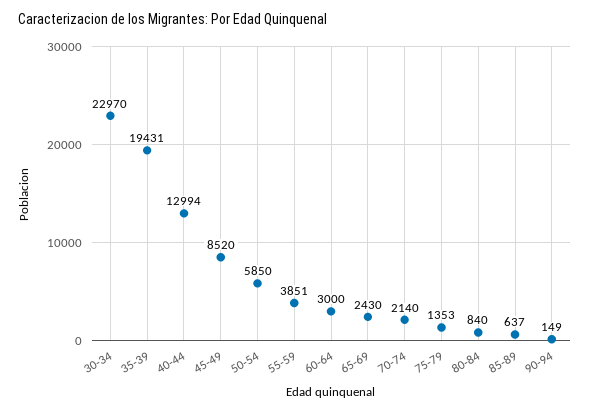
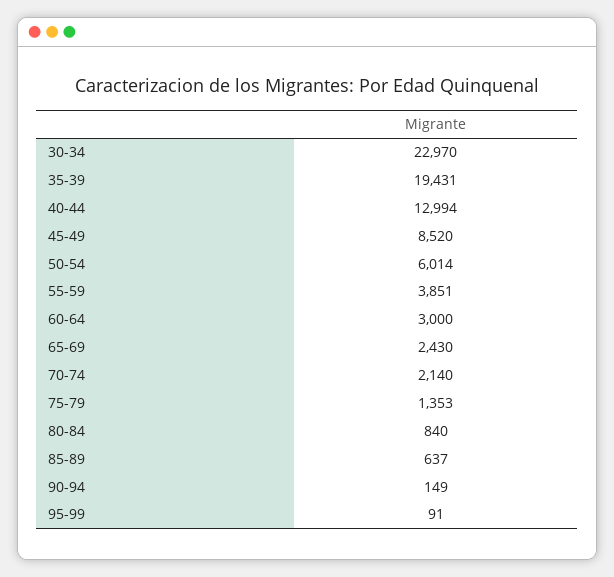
50-54: 5850 -> 6014
95-99: none -> 91

